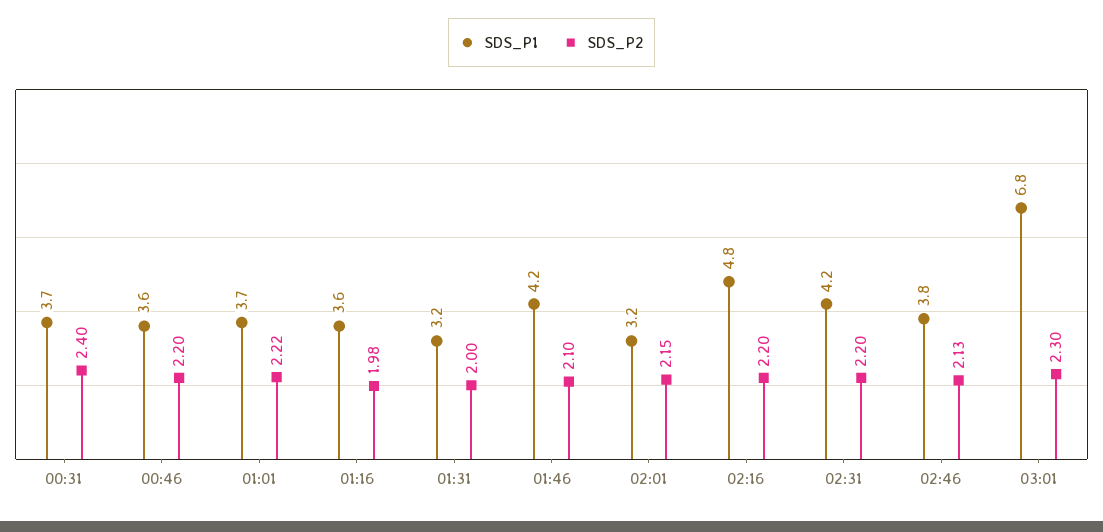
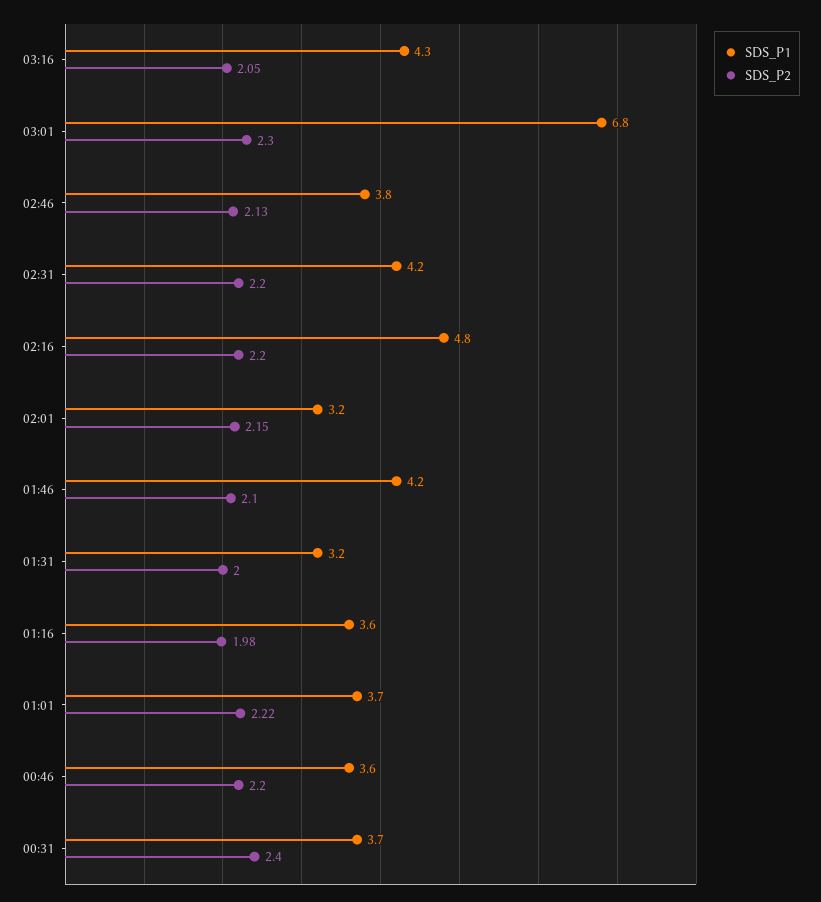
SDS_P1, 03:16: none -> 4.3
SDS_P2, 03:16: none -> 2.05

